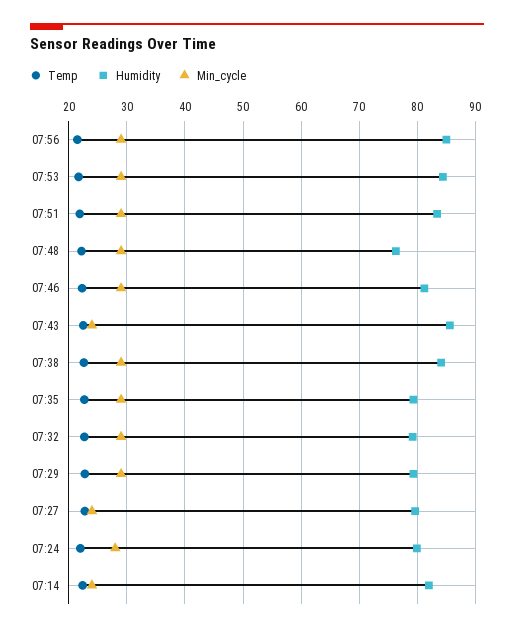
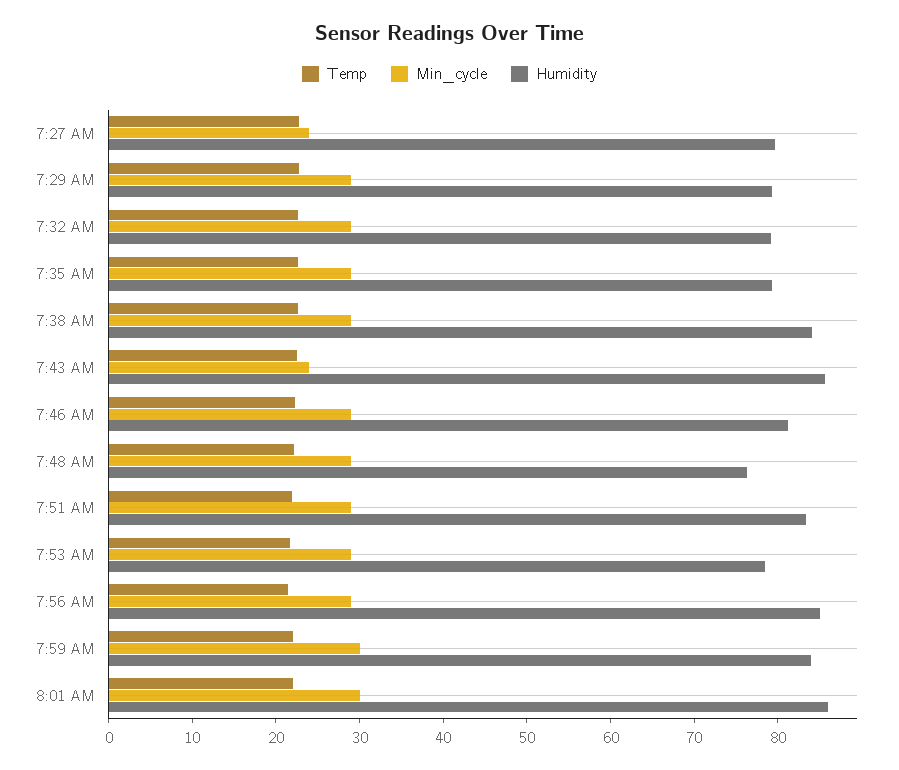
Humidity, 07:53: 84 -> 78
Temp, 07:24: 22 -> none
Humidity, 07:24: 80 -> none
Min_cycle, 07:24: 28 -> none
Temp, 07:14: 22 -> none
Humidity, 07:14: 82 -> none
Min_cycle, 07:14: 24 -> none
Temp, 7:59 AM: none -> 22
Min_cycle, 7:59 AM: none -> 30
Humidity, 7:59 AM: none -> 84
Temp, 8:01 AM: none -> 22
Min_cycle, 8:01 AM: none -> 30
Humidity, 8:01 AM: none -> 86

